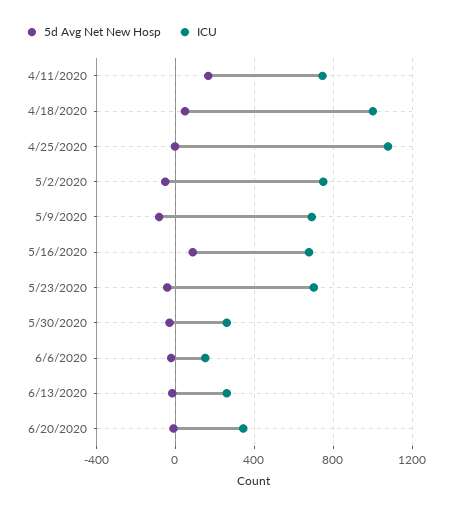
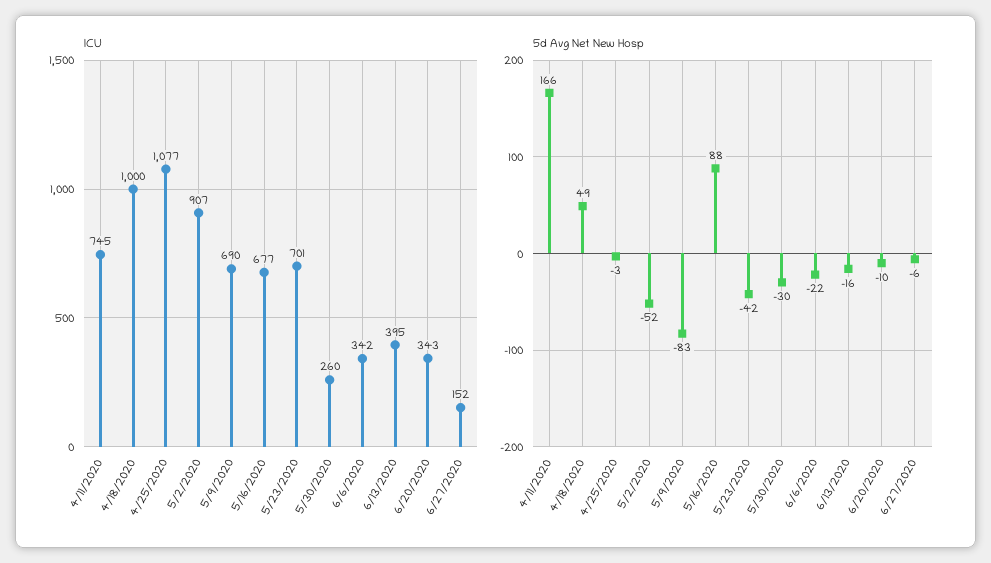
ICU, 5/2/2020: 750 -> 907
ICU, 6/6/2020: 150 -> 342
ICU, 6/13/2020: 250 -> 395
ICU, 6/27/2020: none -> 152
5d Avg Net New Hosp, 6/27/2020: none -> -6

